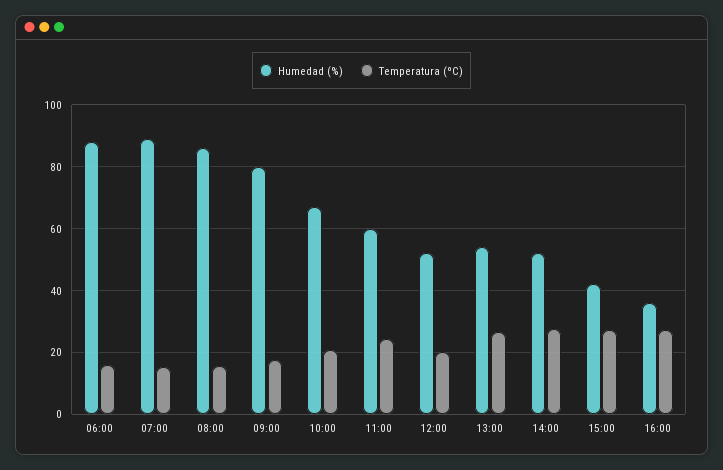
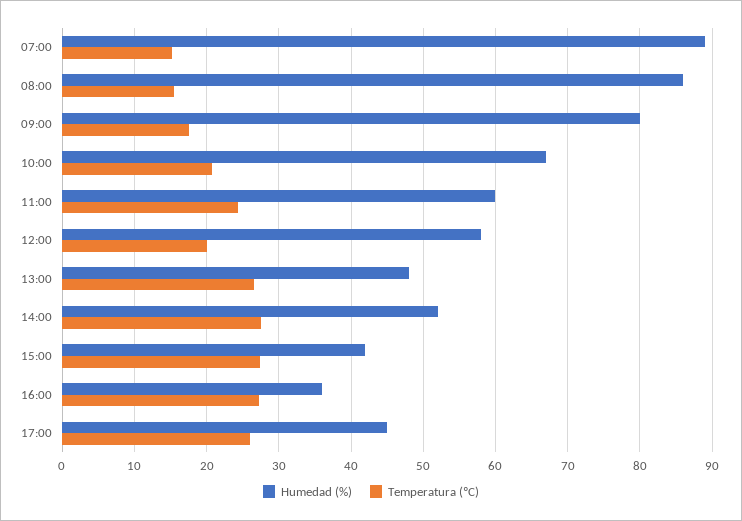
Humedad (%), 06:00: 88 -> none
Temperatura (ºC), 06:00: 16 -> none
Humedad (%), 12:00: 52 -> 58
Humedad (%), 13:00: 54 -> 48
Humedad (%), 17:00: none -> 45
Temperatura (ºC), 17:00: none -> 26

